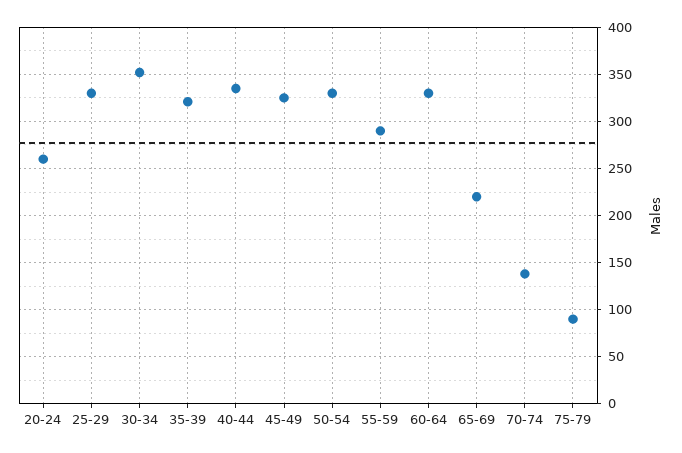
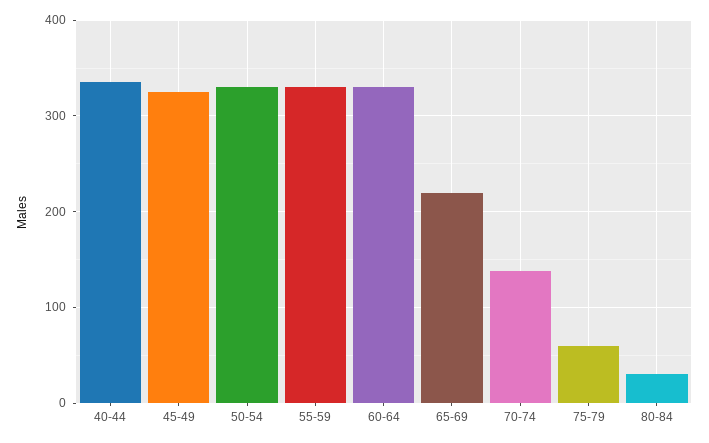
20-24: 260 -> none
25-29: 330 -> none
30-34: 350 -> none
35-39: 320 -> none
55-59: 290 -> 330
75-79: 90 -> 60
80-84: none -> 30

